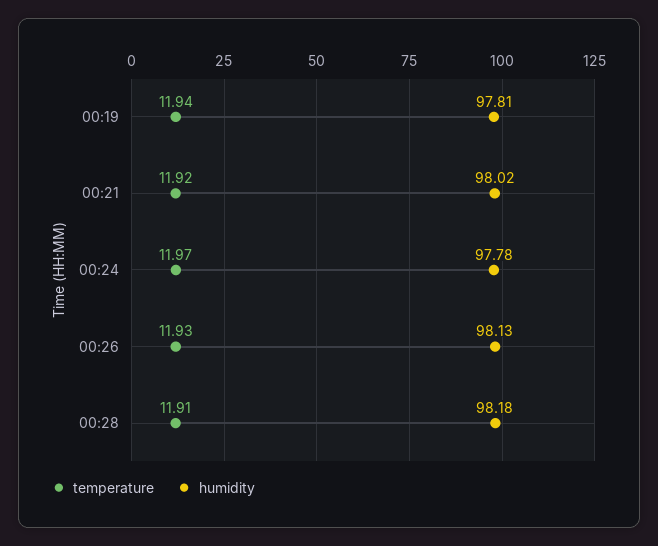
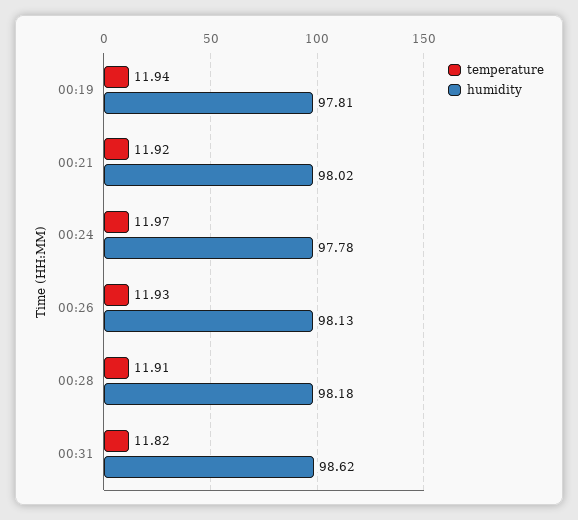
temperature, 00:31: none -> 11.82
humidity, 00:31: none -> 98.62

